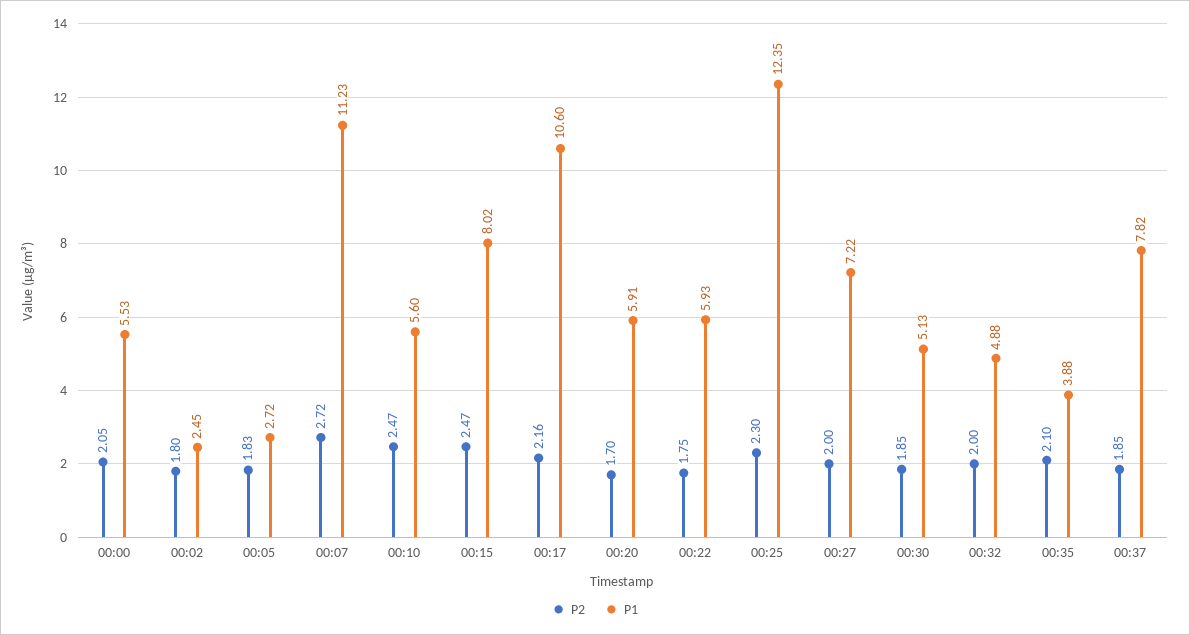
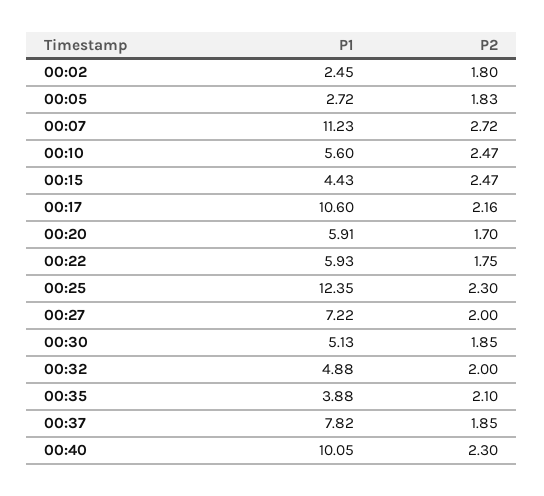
P2, 00:00: 2.05 -> none
P1, 00:00: 5.53 -> none
P1, 00:15: 8.02 -> 4.43
P1, 00:40: none -> 10.05
P2, 00:40: none -> 2.3

